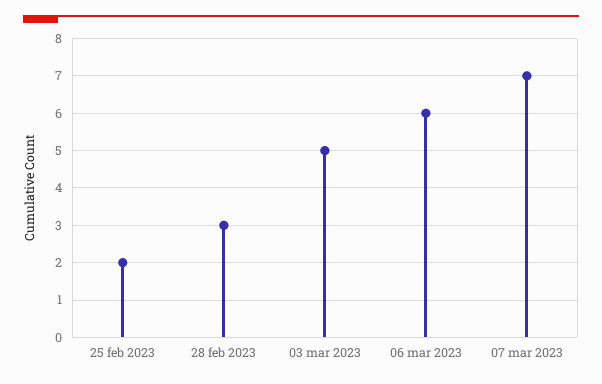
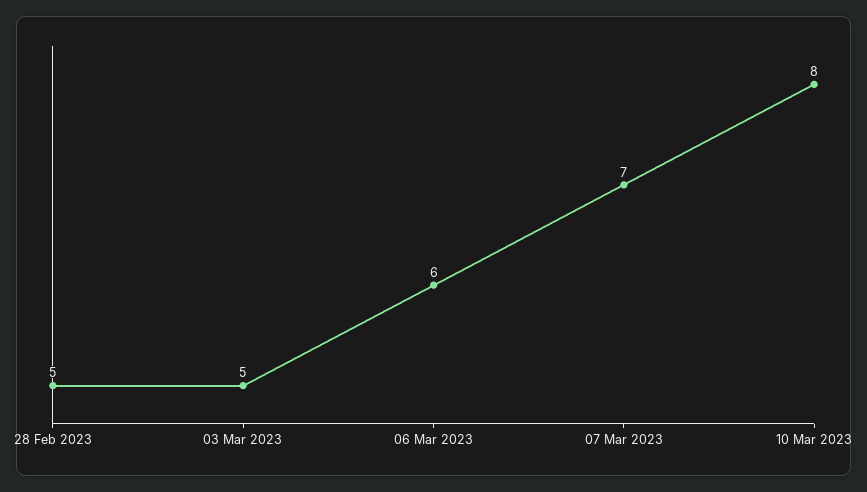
25 feb 2023: 2 -> none
28 feb 2023: 3 -> 5
10 Mar 2023: none -> 8

